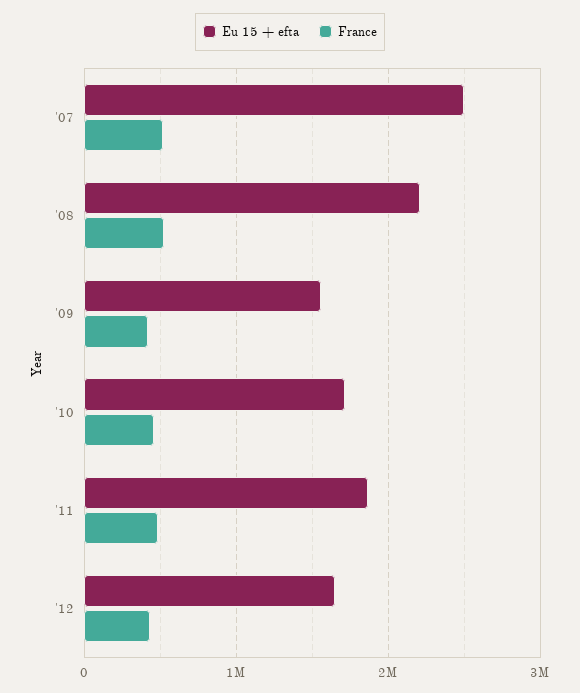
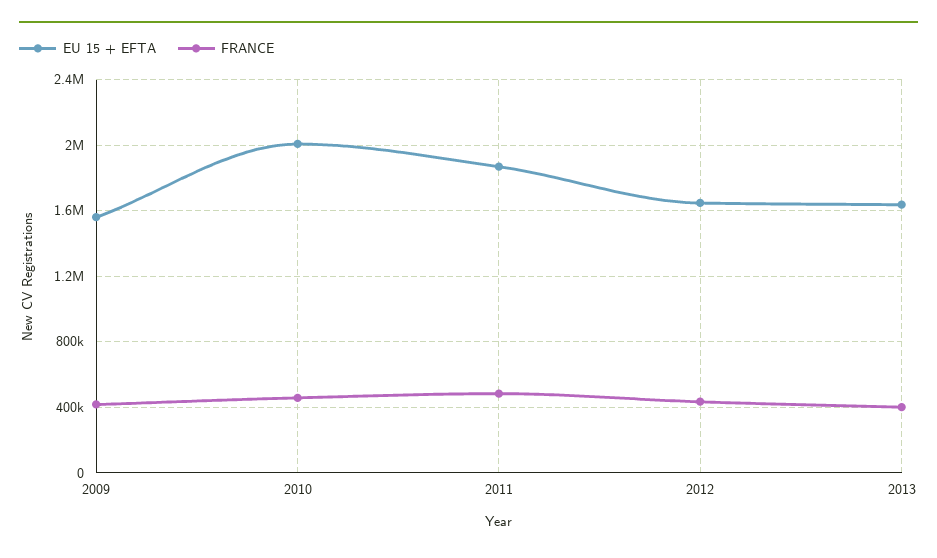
Eu 15 + efta, '07: 2500000 -> none
France, '07: 500000 -> none
Eu 15 + efta, '08: 2200000 -> none
France, '08: 500000 -> none
Eu 15 + efta, '10: 1700000 -> 2000000
Eu 15 + efta, 2013: none -> 1650000
France, 2013: none -> 400000

